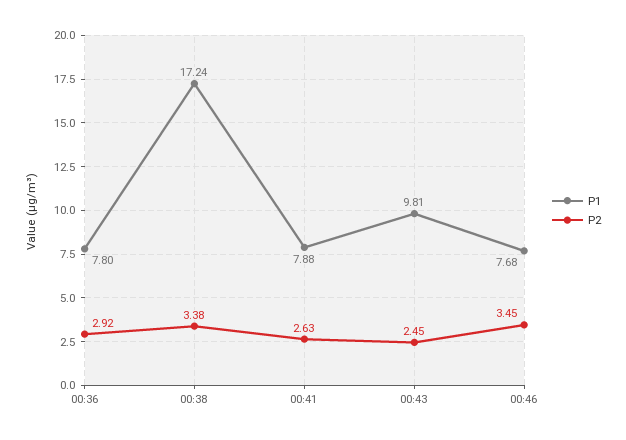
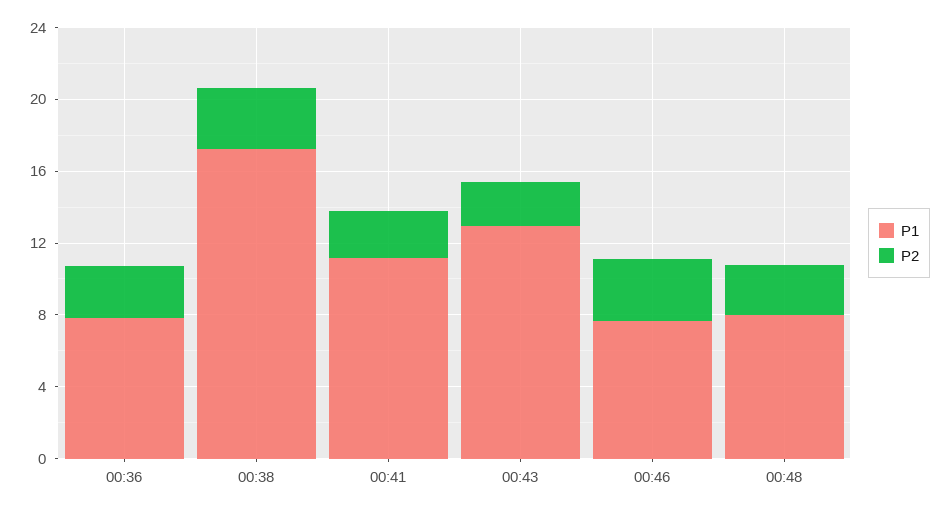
P1, 00:41: 7.88 -> 11
P1, 00:43: 9.81 -> 13
P1, 00:48: none -> 8
P2, 00:48: none -> 3

